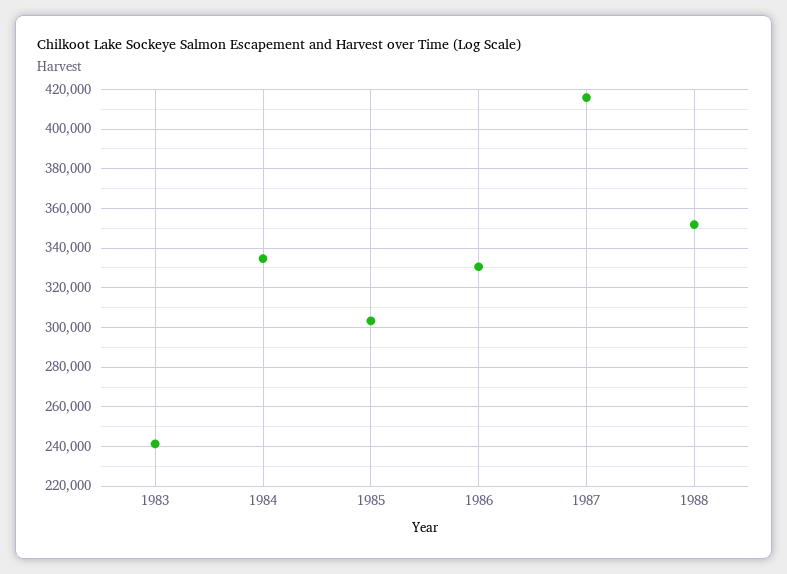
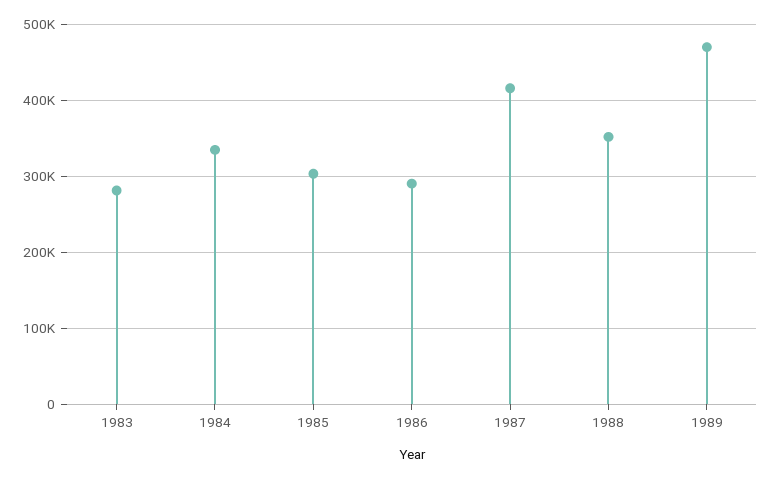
1983: 240000 -> 280000
1986: 330000 -> 290000
1989: none -> 470000

